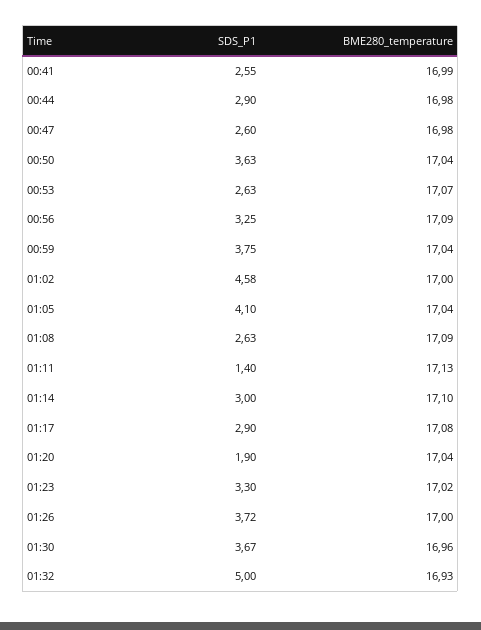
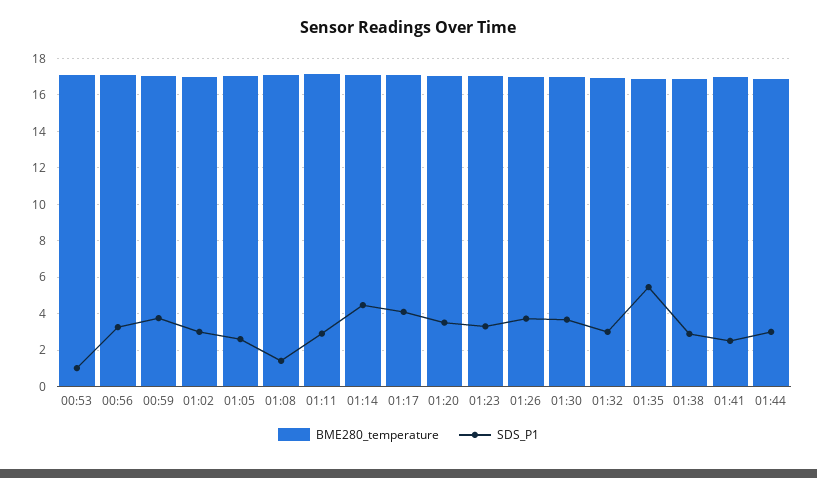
SDS_P1, 00:41: 2.55 -> none
BME280_temperature, 00:41: 16.99 -> none
SDS_P1, 00:44: 2.9 -> none
BME280_temperature, 00:44: 16.98 -> none
SDS_P1, 00:47: 2.6 -> none
BME280_temperature, 00:47: 16.98 -> none
SDS_P1, 00:50: 3.63 -> none
BME280_temperature, 00:50: 17.04 -> none
SDS_P1, 00:53: 2.63 -> 1
SDS_P1, 01:02: 4.58 -> 3
SDS_P1, 01:05: 4.1 -> 2.5
SDS_P1, 01:08: 2.63 -> 1.5
SDS_P1, 01:11: 1.4 -> 3
SDS_P1, 01:14: 3 -> 4.5
SDS_P1, 01:17: 2.9 -> 4
SDS_P1, 01:20: 1.9 -> 3.5
SDS_P1, 01:32: 5 -> 3
BME280_temperature, 01:35: none -> 17
SDS_P1, 01:35: none -> 5.5
BME280_temperature, 01:38: none -> 17
SDS_P1, 01:38: none -> 3
BME280_temperature, 01:41: none -> 17
SDS_P1, 01:41: none -> 2.5
BME280_temperature, 01:44: none -> 17
SDS_P1, 01:44: none -> 3

